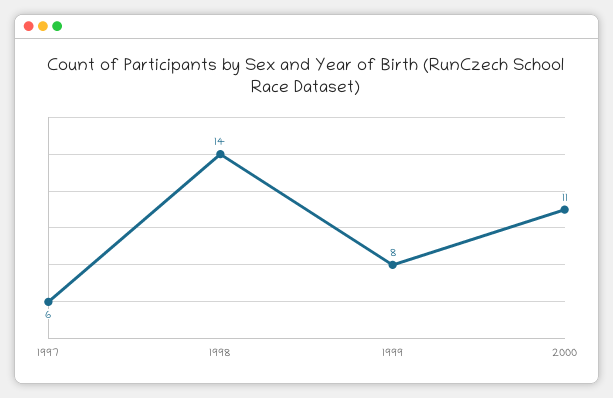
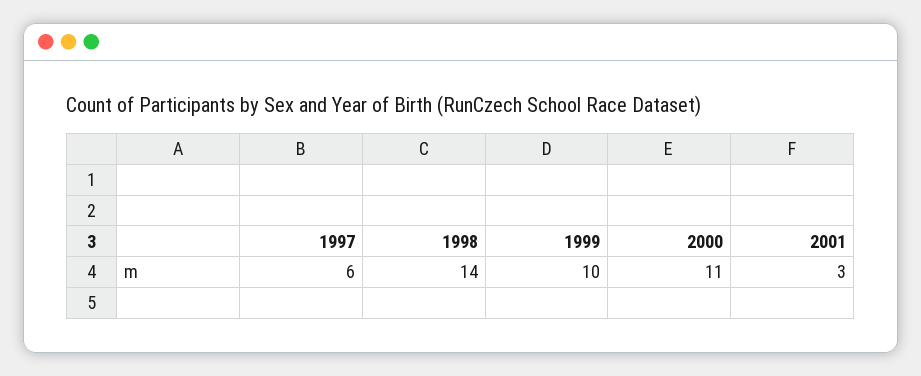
1999: 8 -> 10
2001: none -> 3

